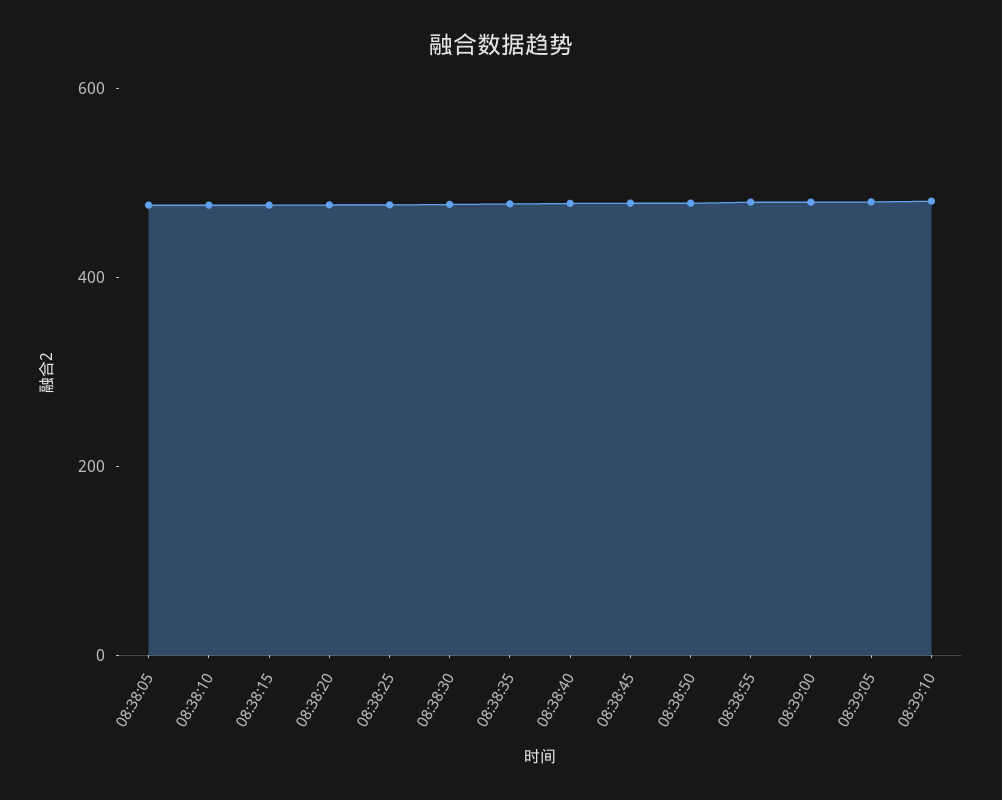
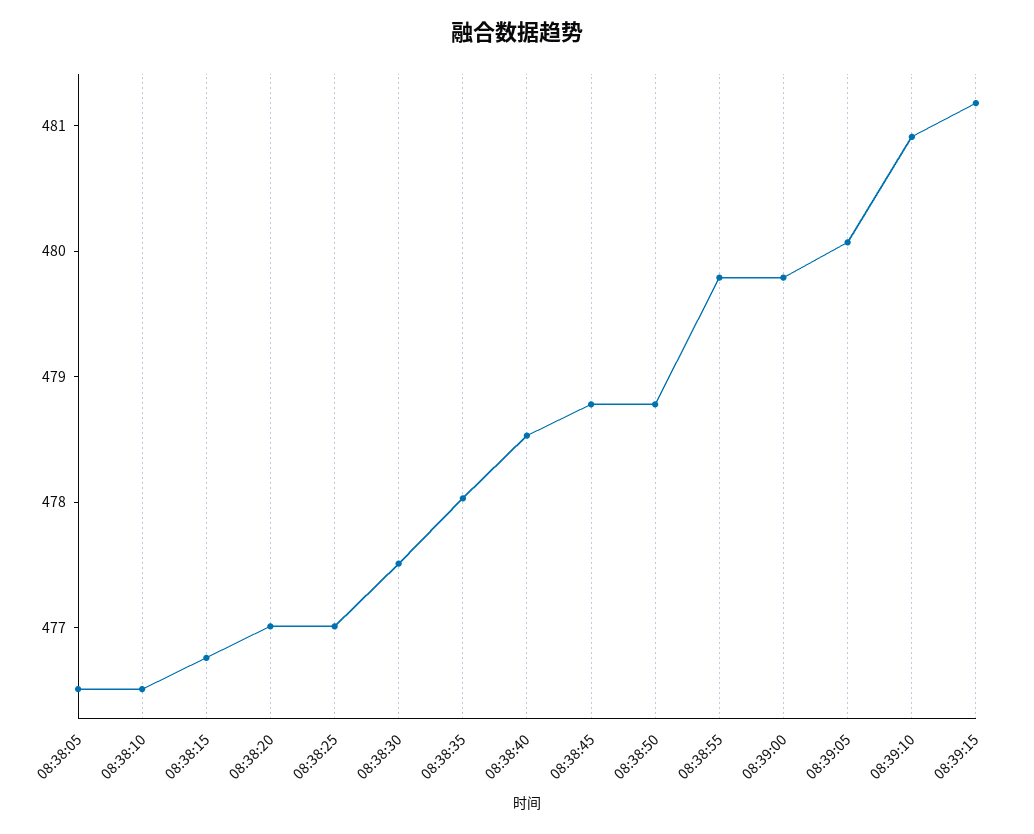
08:39:15: none -> 481.2

